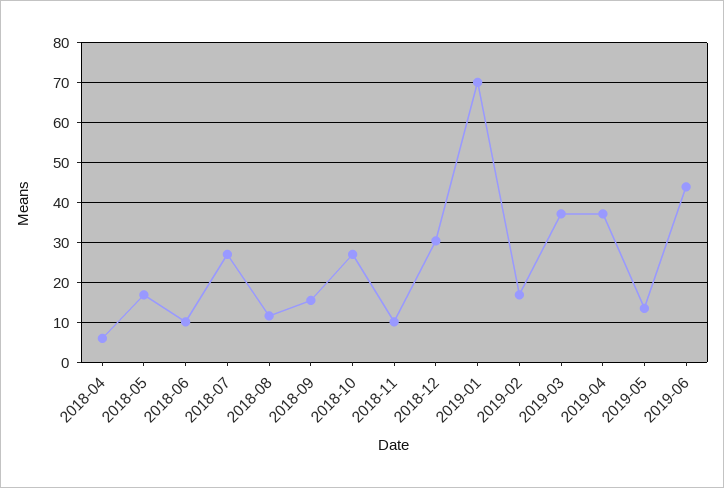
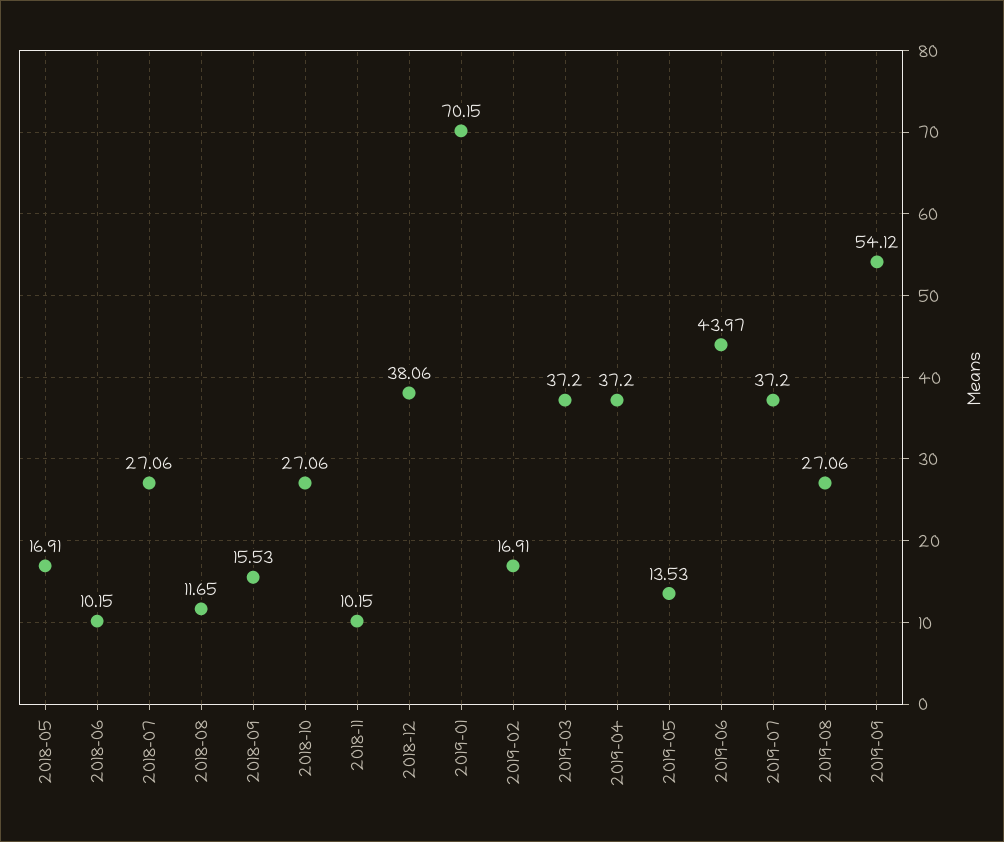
2018-04: 6 -> none
2018-12: 30 -> 38.06
2019-07: none -> 37.2
2019-08: none -> 27.06
2019-09: none -> 54.12

